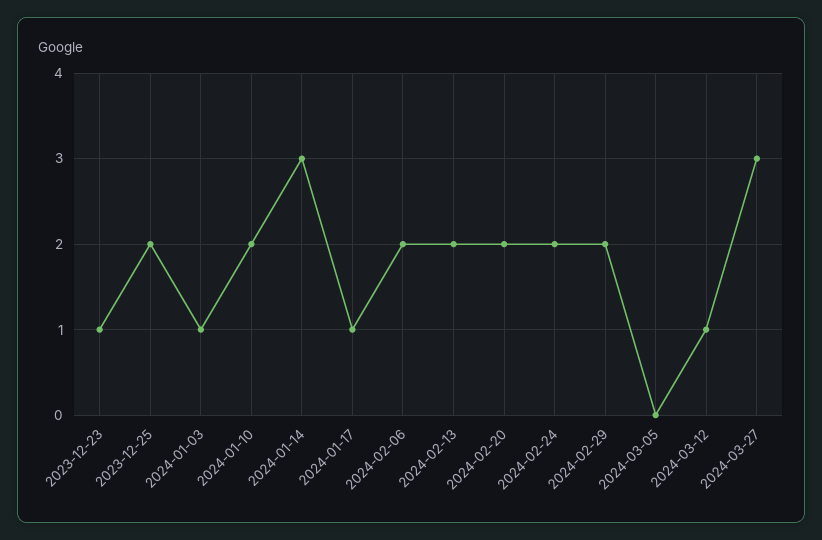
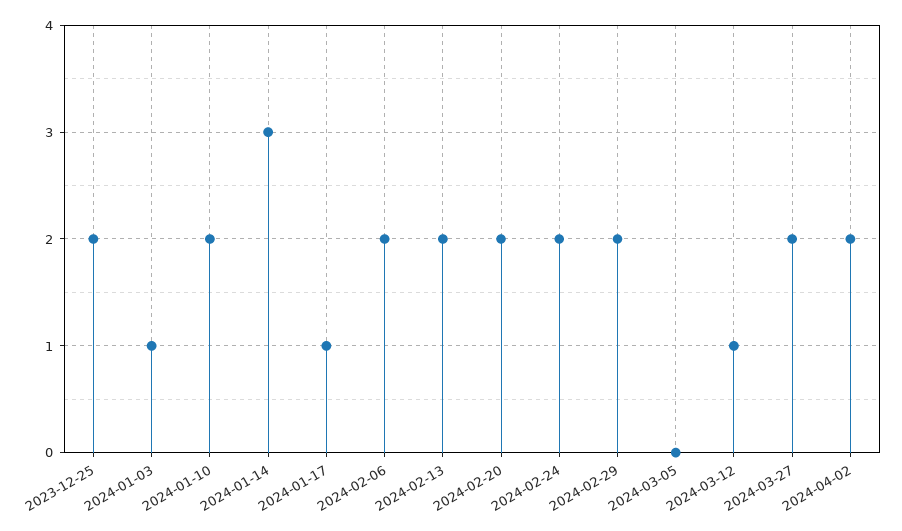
2023-12-23: 1 -> none
2024-03-27: 3 -> 2
2024-04-02: none -> 2

